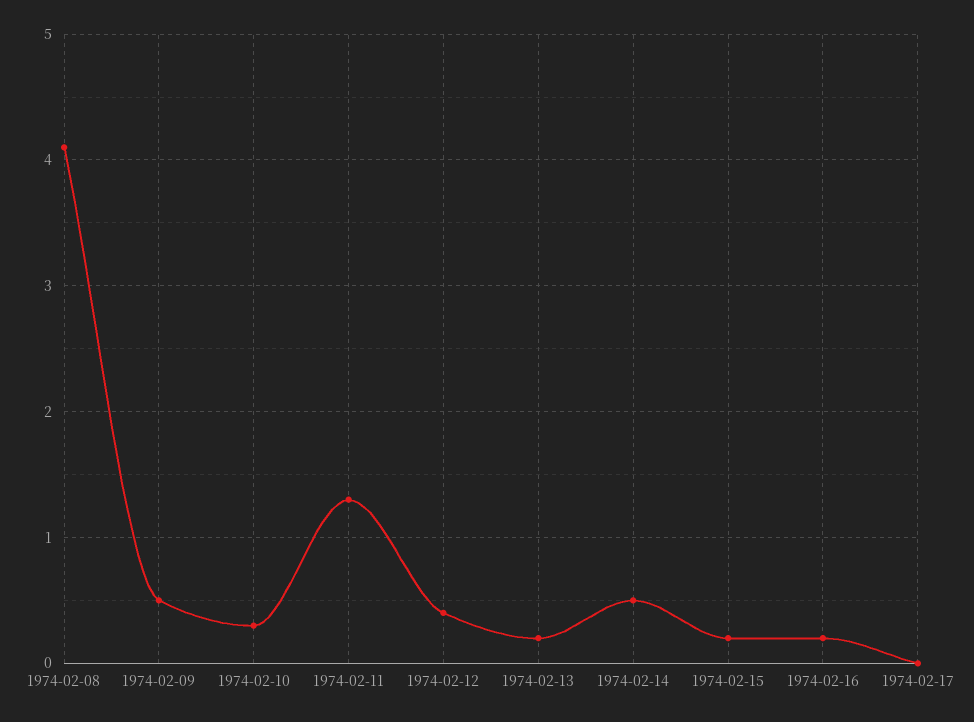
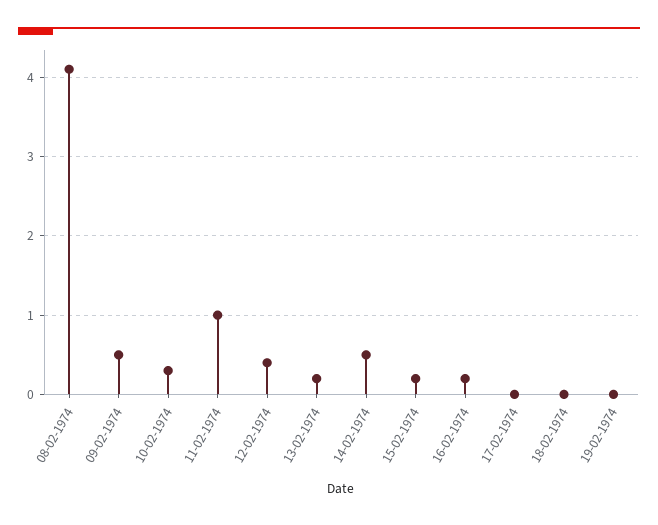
1974-02-11: 1.3 -> 1
18-02-1974: none -> 0
19-02-1974: none -> 0

